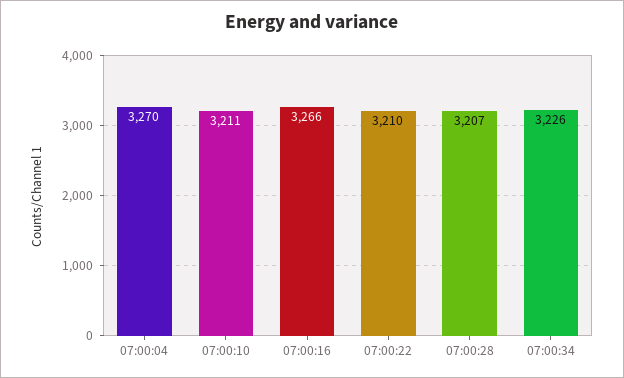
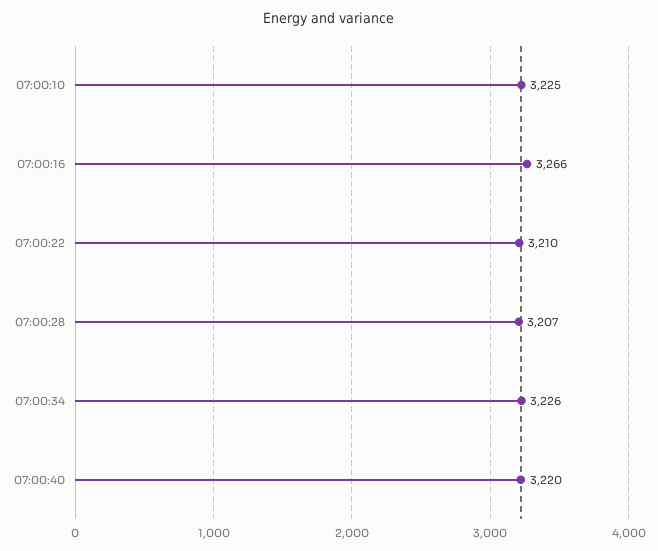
07:00:04: 3270 -> none
07:00:10: 3211 -> 3225
07:00:40: none -> 3220

